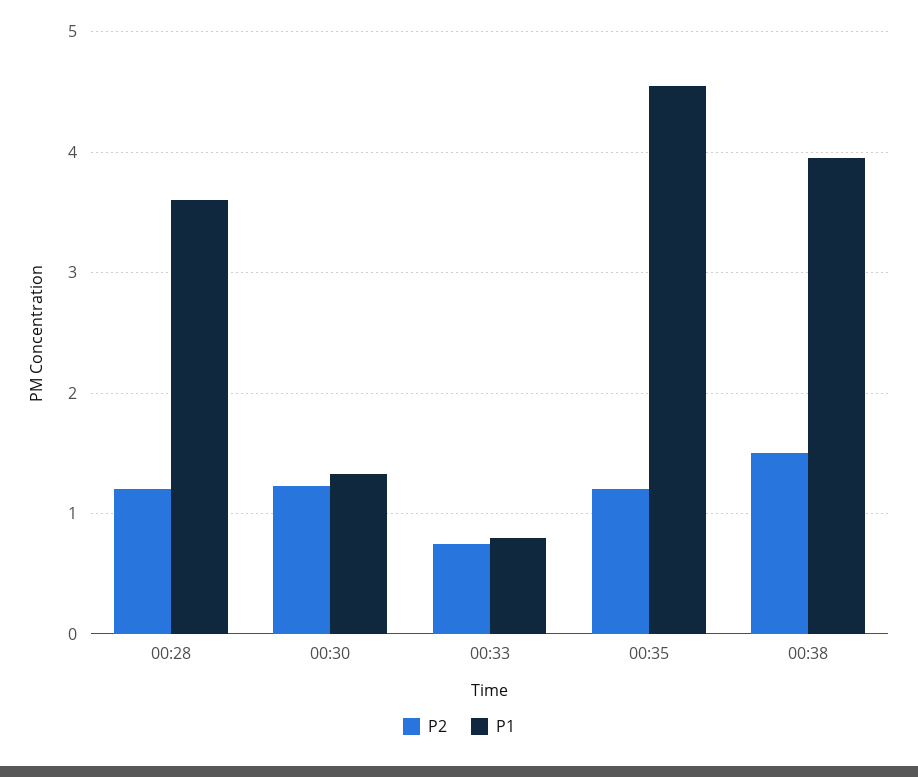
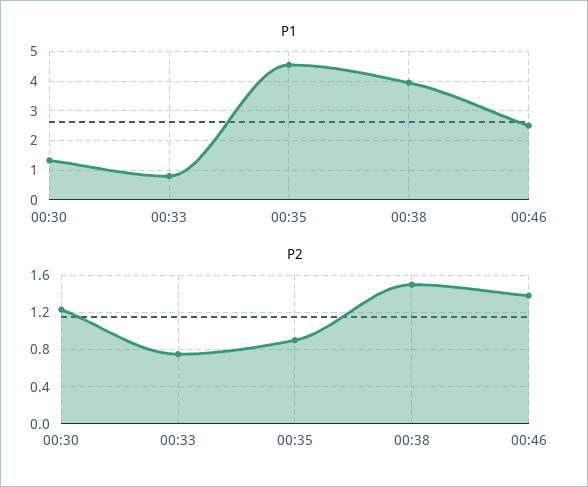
P2, 00:28: 1.2 -> none
P1, 00:28: 3.6 -> none
P2, 00:35: 1.2 -> 0.9
P1, 00:46: none -> 2.5
P2, 00:46: none -> 1.4

